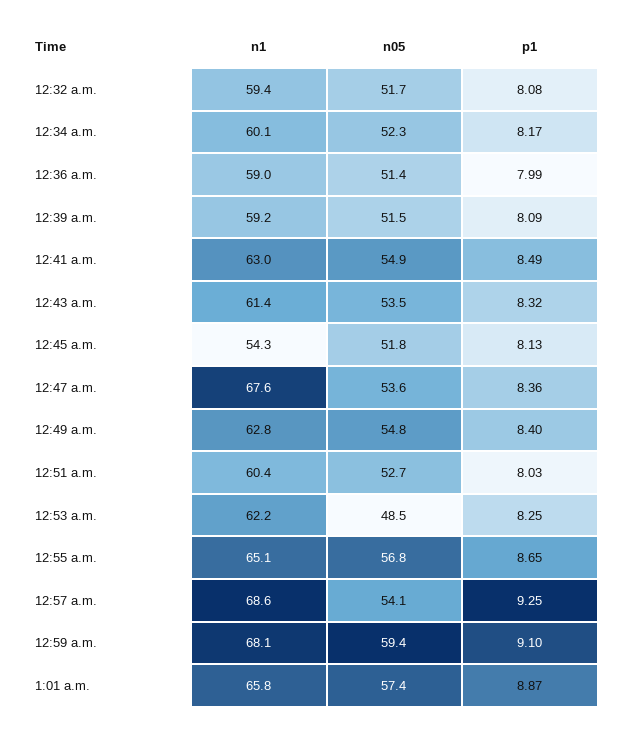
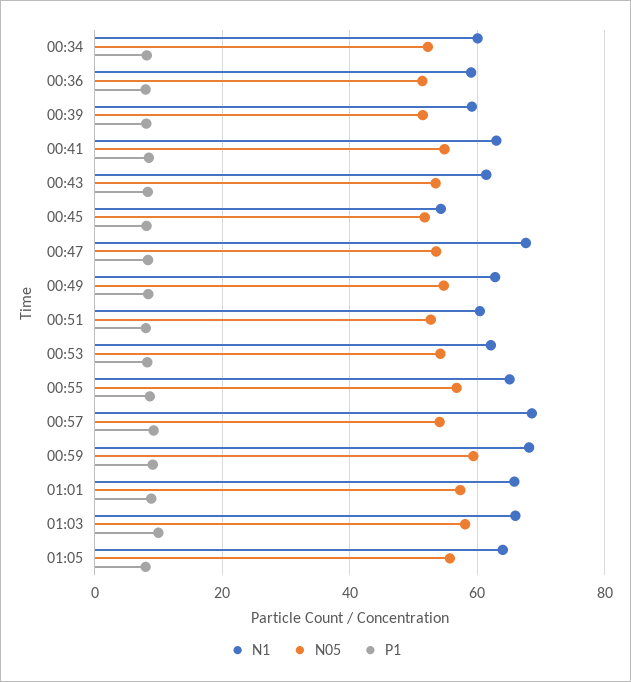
n1, 12:32 a.m.: 59.4 -> none
n05, 12:32 a.m.: 51.7 -> none
p1, 12:32 a.m.: 8.08 -> none
n05, 12:53 a.m.: 48.5 -> 54
n1, 01:03: none -> 66
n05, 01:03: none -> 58
p1, 01:03: none -> 10
n1, 01:05: none -> 64
n05, 01:05: none -> 56
p1, 01:05: none -> 8

